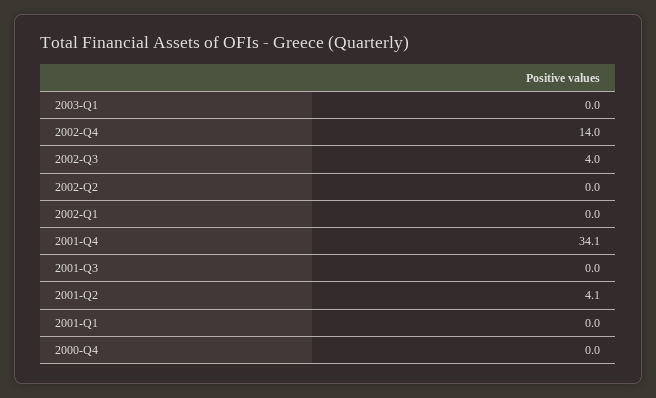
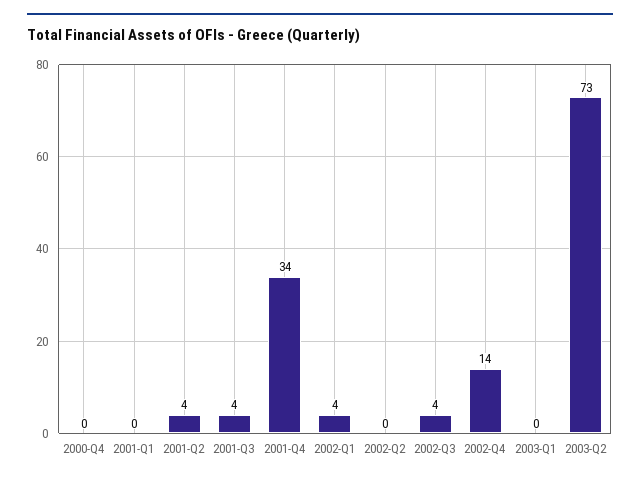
2002-Q1: 0 -> 4
2001-Q3: 0 -> 4
2003-Q2: none -> 73

